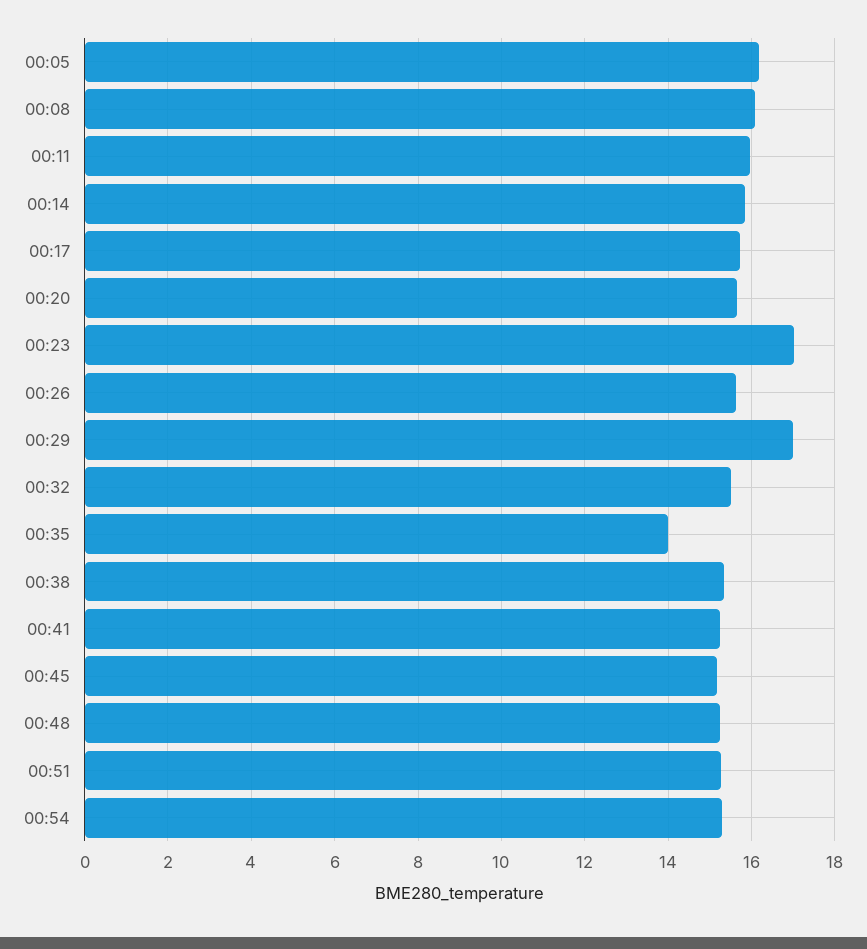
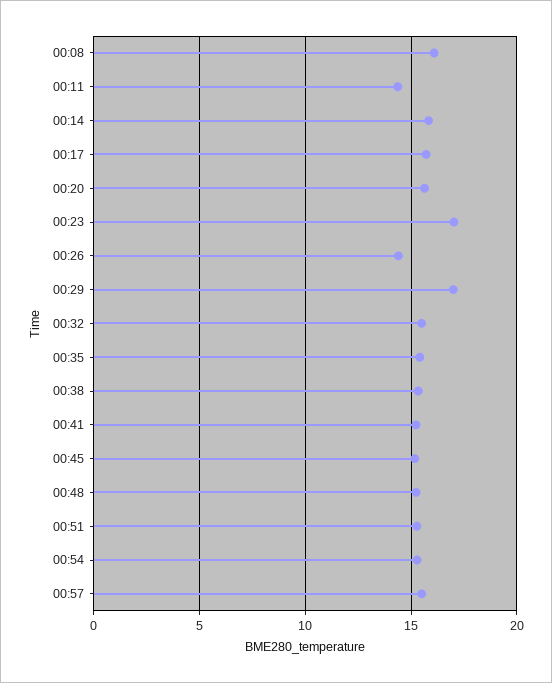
00:05: 16.2 -> none
00:11: 16 -> 14.5
00:26: 15.6 -> 14.5
00:35: 14 -> 15.5
00:57: none -> 15.5

